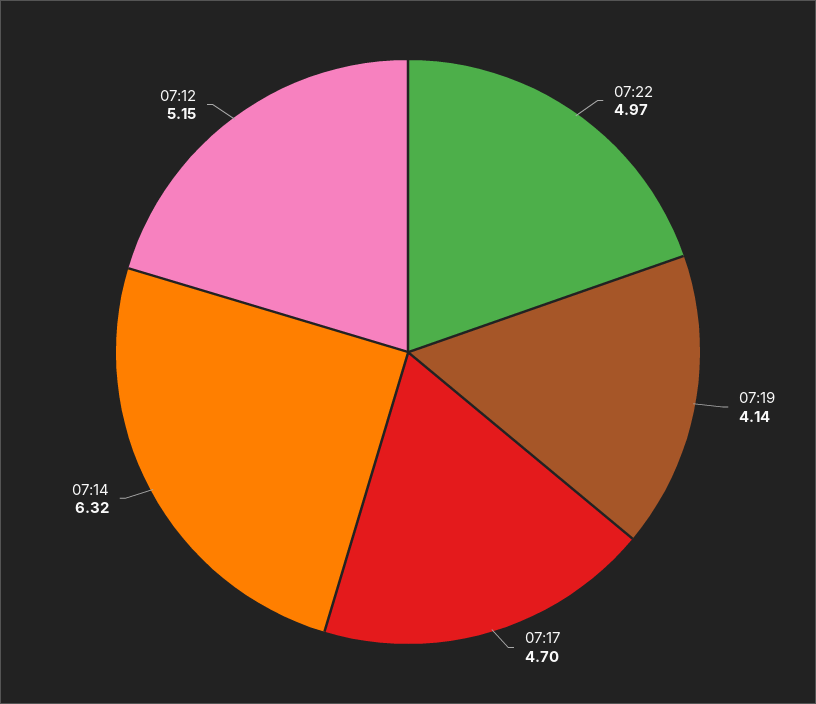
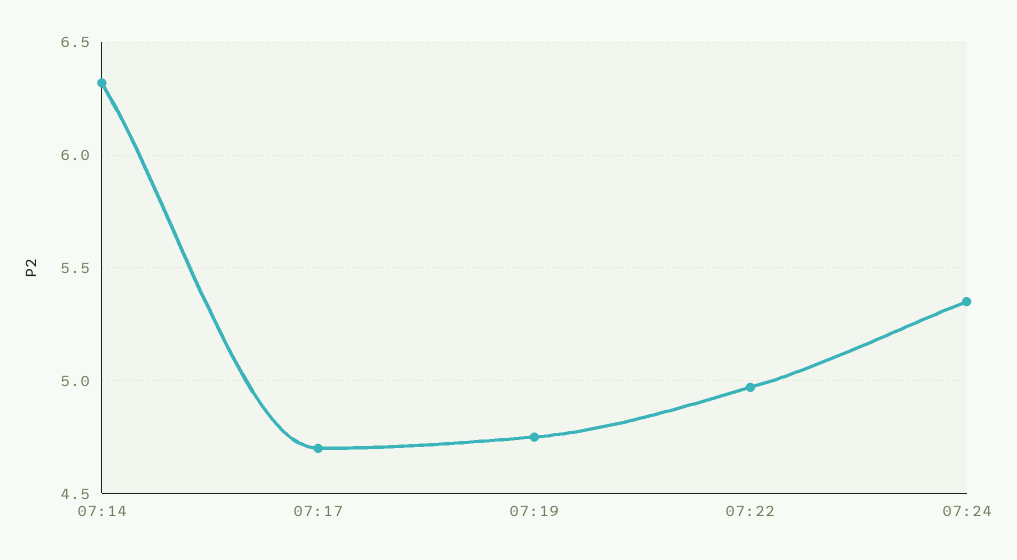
07:19: 4.14 -> 4.75
07:12: 5.15 -> none
07:24: none -> 5.35

